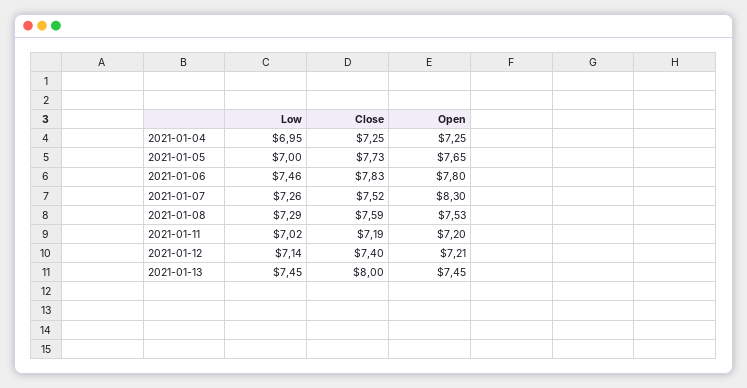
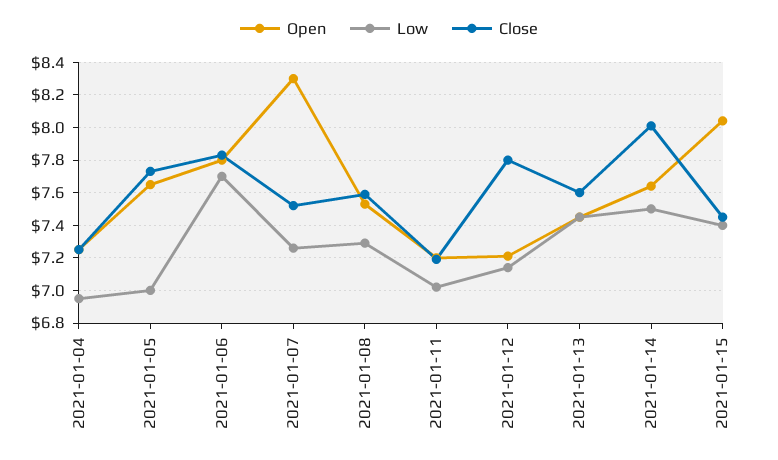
Low, 2021-01-06: 7.46 -> 7.7
Close, 2021-01-12: 7.4 -> 7.8
Close, 2021-01-13: 8 -> 7.6
Open, 2021-01-14: none -> 7.65
Low, 2021-01-14: none -> 7.5
Close, 2021-01-14: none -> 8
Open, 2021-01-15: none -> 8.05
Low, 2021-01-15: none -> 7.4
Close, 2021-01-15: none -> 7.45

